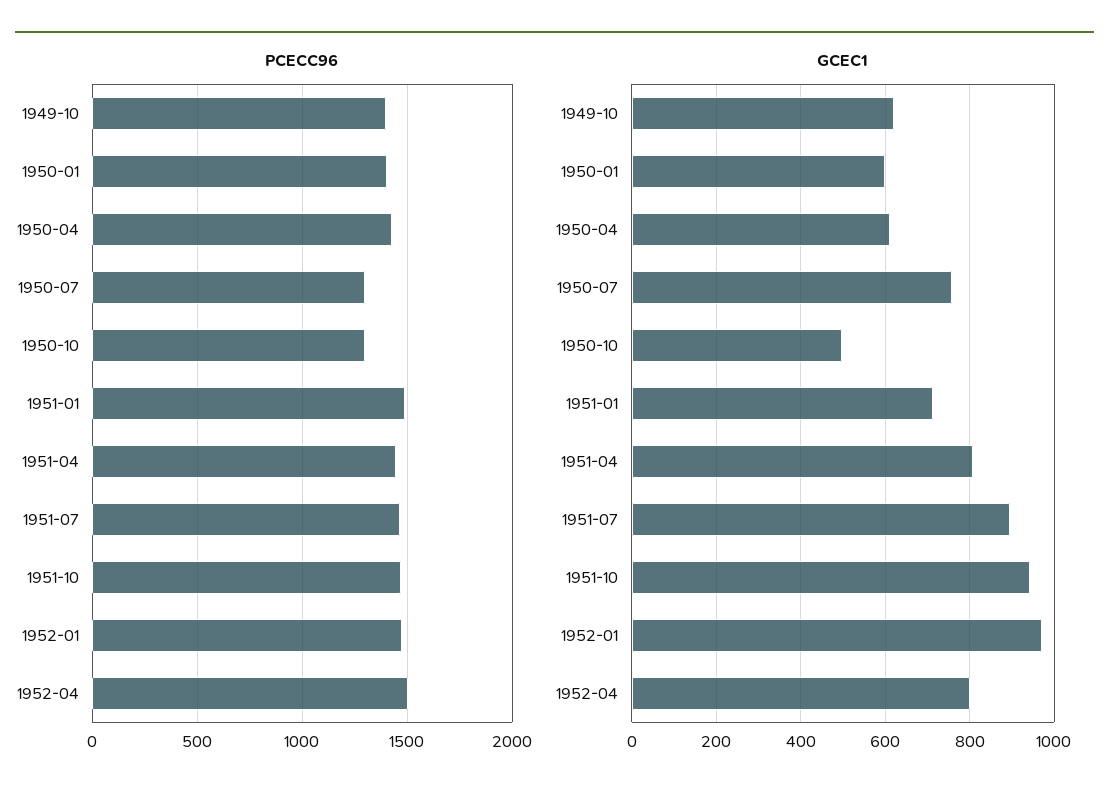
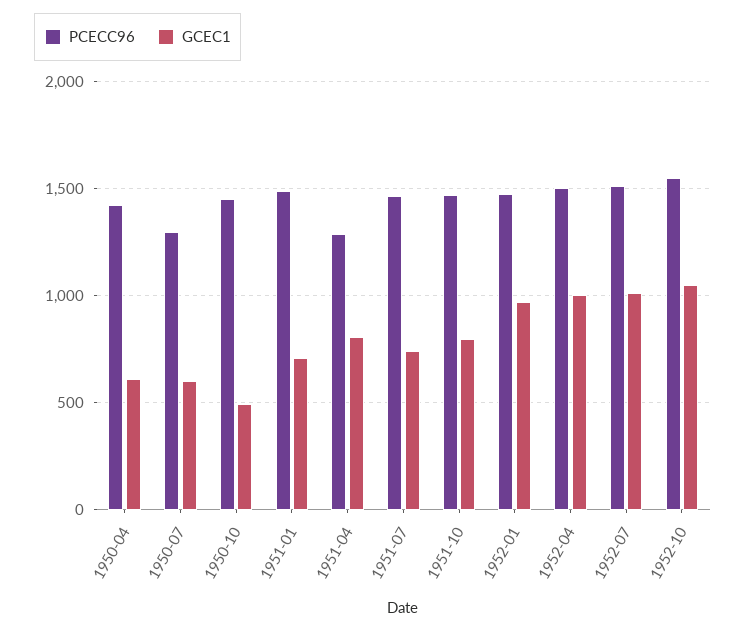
PCECC96, 1949-10: 1400 -> none
PCECC96, 1950-01: 1400 -> none
PCECC96, 1950-10: 1300 -> 1450
PCECC96, 1951-04: 1450 -> 1300
GCEC1, 1949-10: 620 -> none
GCEC1, 1950-01: 600 -> none
GCEC1, 1950-07: 760 -> 600
GCEC1, 1951-07: 900 -> 750
GCEC1, 1951-10: 940 -> 800
GCEC1, 1952-04: 800 -> 1000
PCECC96, 1952-07: none -> 1500
GCEC1, 1952-07: none -> 1000
PCECC96, 1952-10: none -> 1550
GCEC1, 1952-10: none -> 1050

